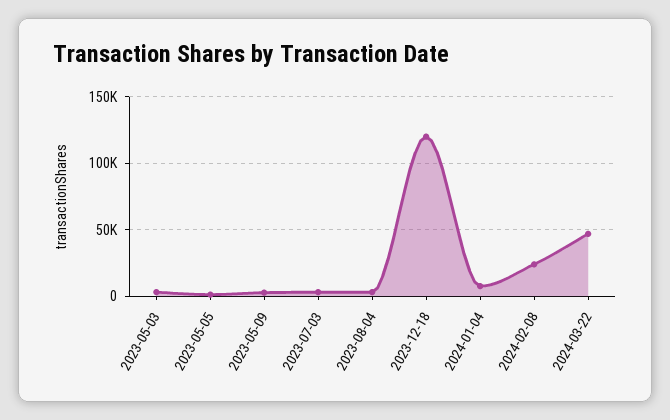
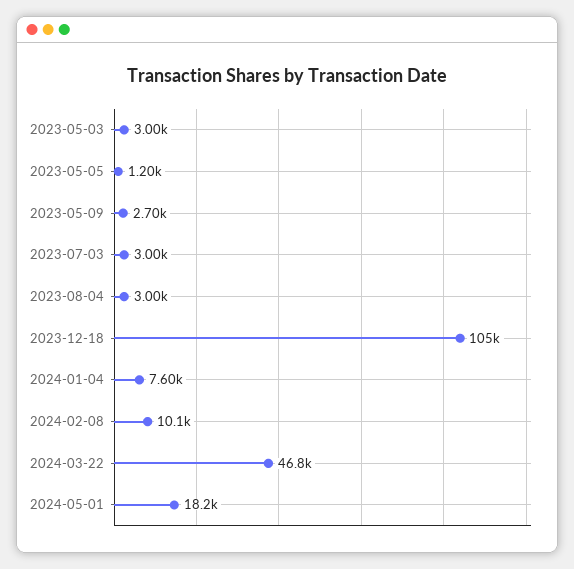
2023-12-18: 120000 -> 105000
2024-02-08: 25000 -> 10100
2024-05-01: none -> 18200

